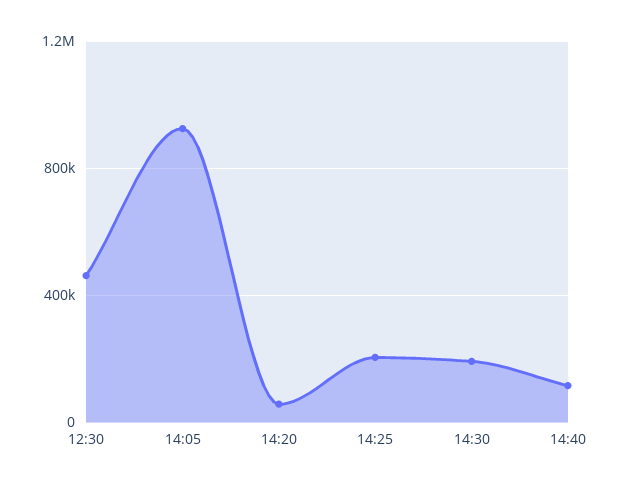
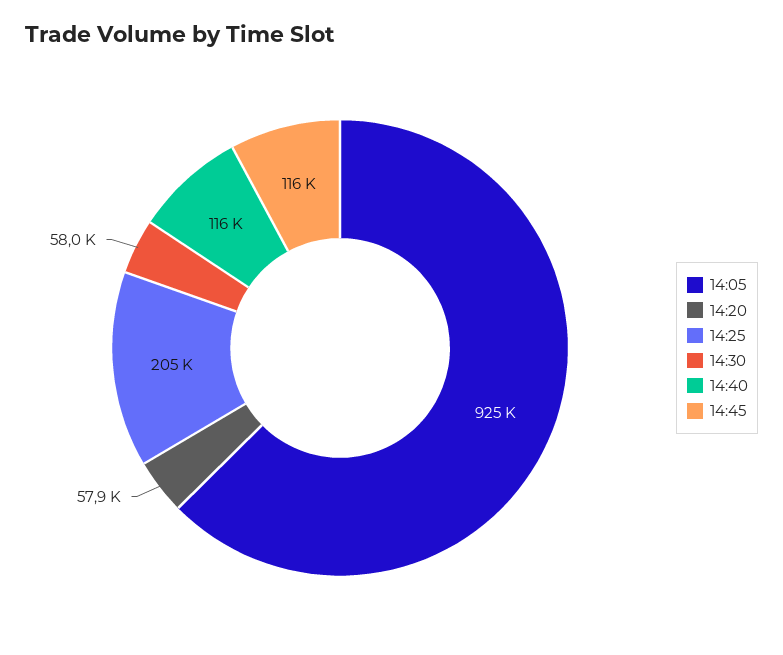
12:30: 450000 -> none
14:30: 200000 -> 58000
14:45: none -> 116000

